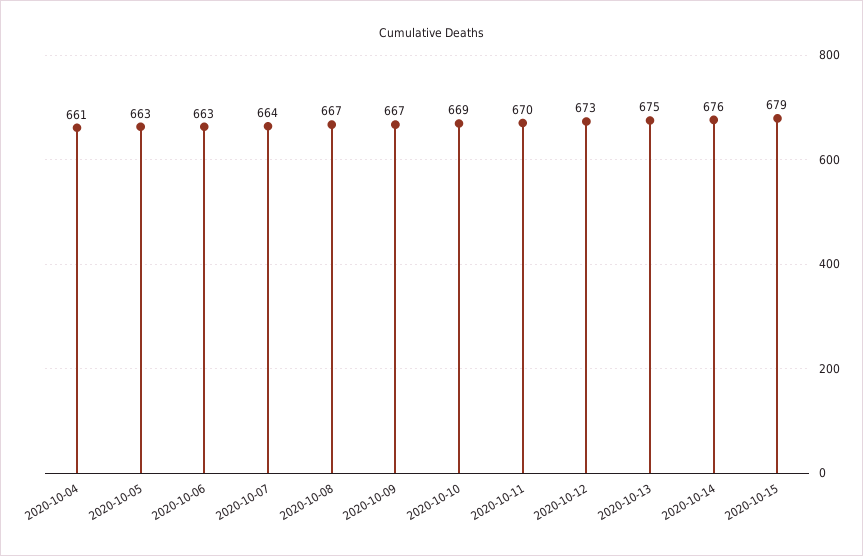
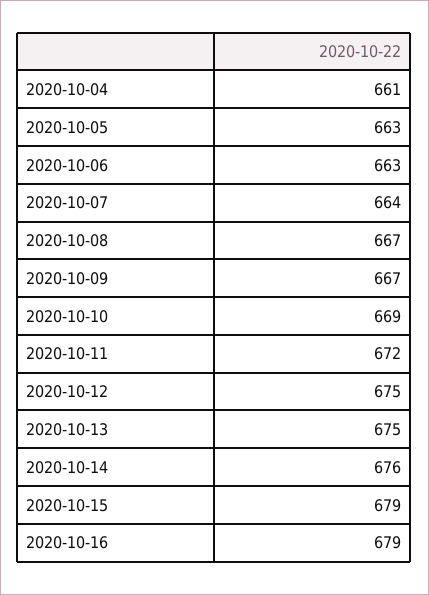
2020-10-11: 670 -> 672
2020-10-12: 673 -> 675
2020-10-16: none -> 679

